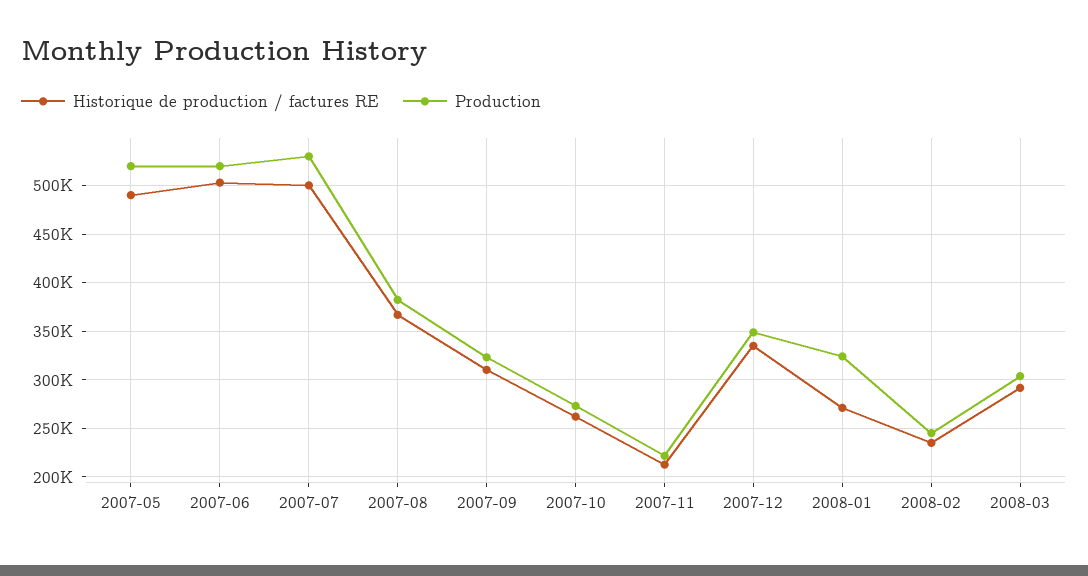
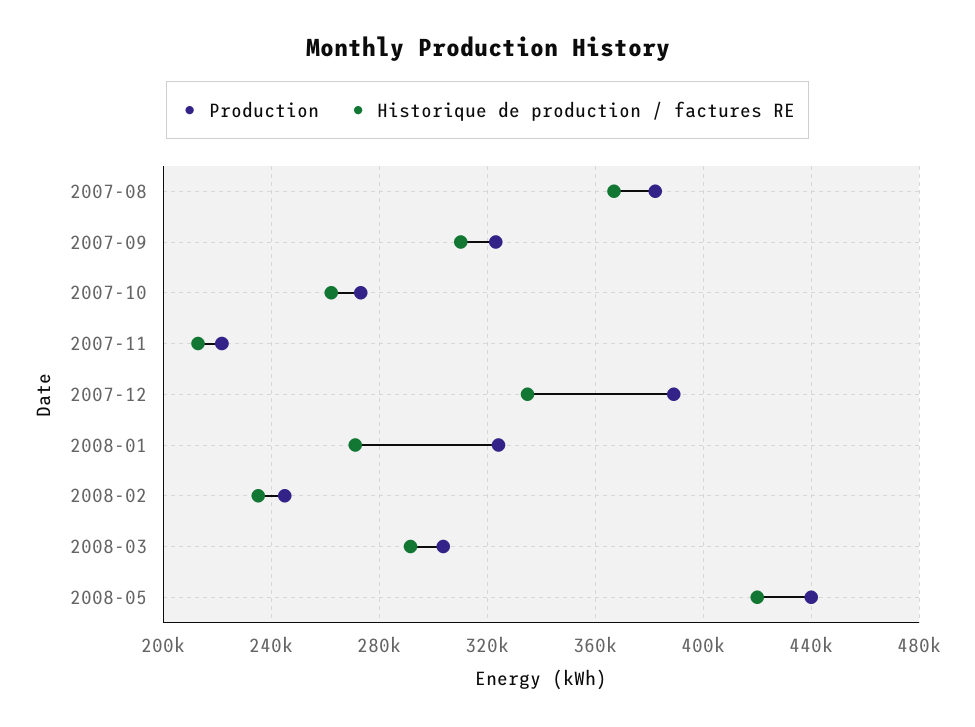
Historique de production / factures RE, 2007-05: 490000 -> none
Production, 2007-05: 520000 -> none
Historique de production / factures RE, 2007-06: 500000 -> none
Production, 2007-06: 520000 -> none
Historique de production / factures RE, 2007-07: 500000 -> none
Production, 2007-07: 530000 -> none
Production, 2007-12: 350000 -> 390000
Production, 2008-05: none -> 440000
Historique de production / factures RE, 2008-05: none -> 420000

